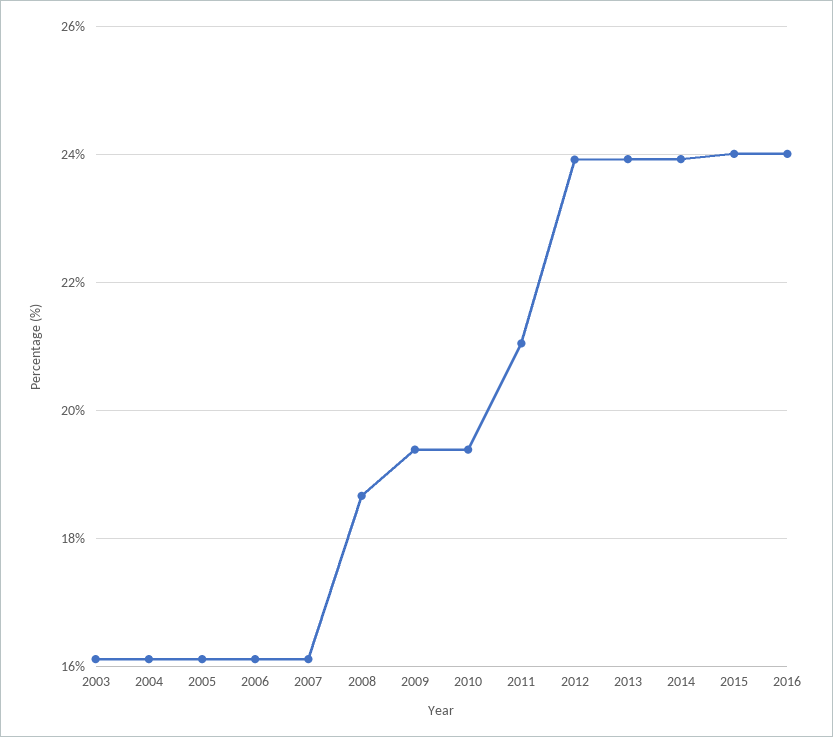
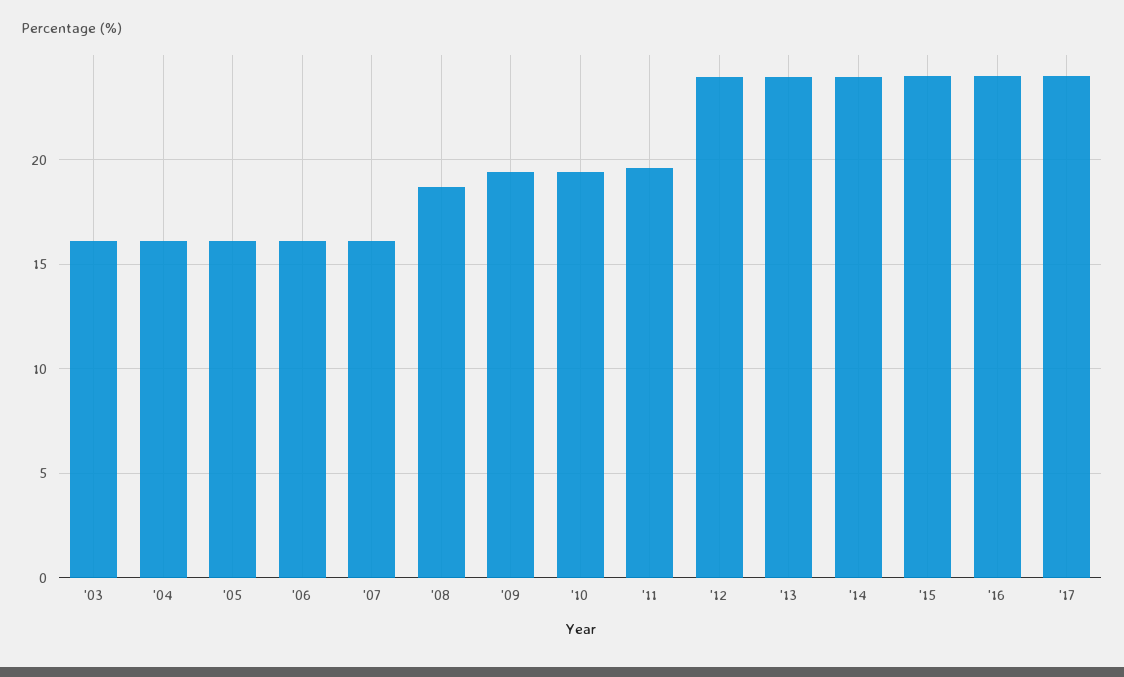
2011: 21 -> 19.5
'17: none -> 24

